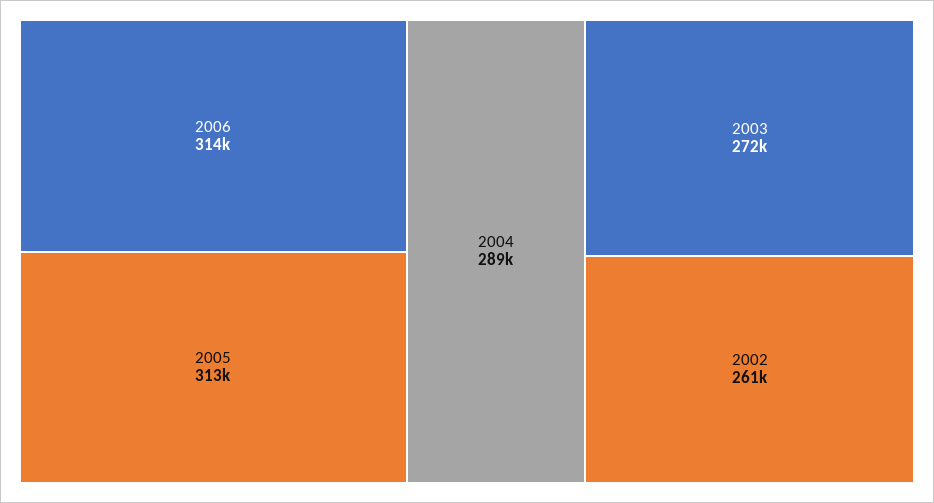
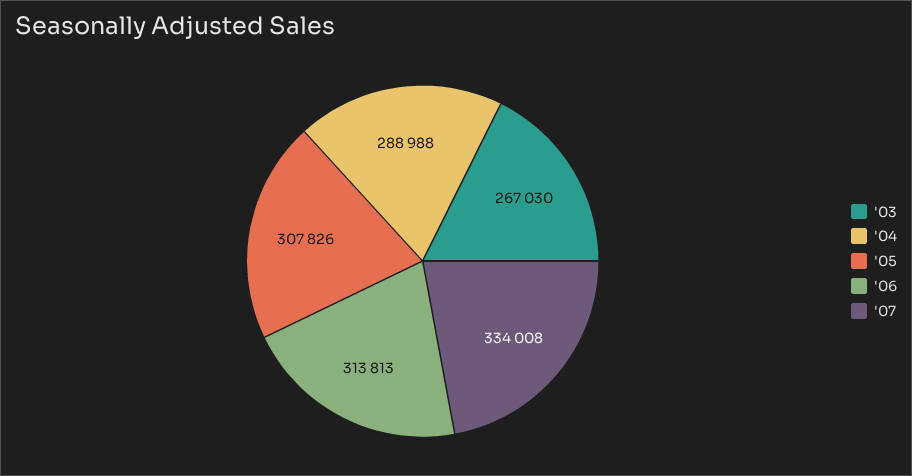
2005: 313000 -> 307826
2003: 272000 -> 267030
2002: 261000 -> none
'07: none -> 334008

